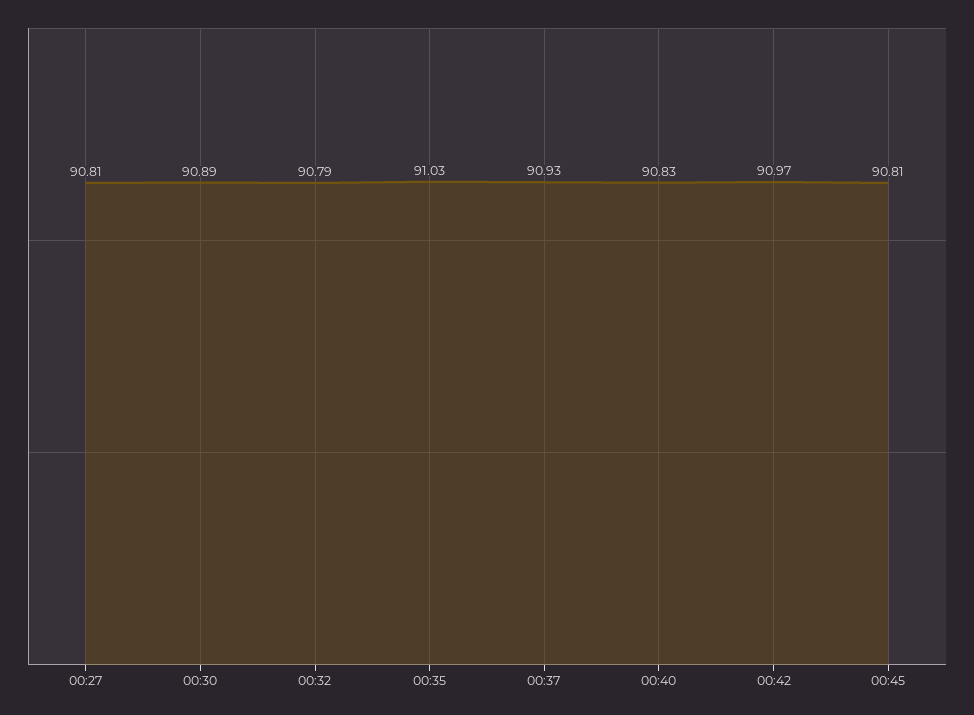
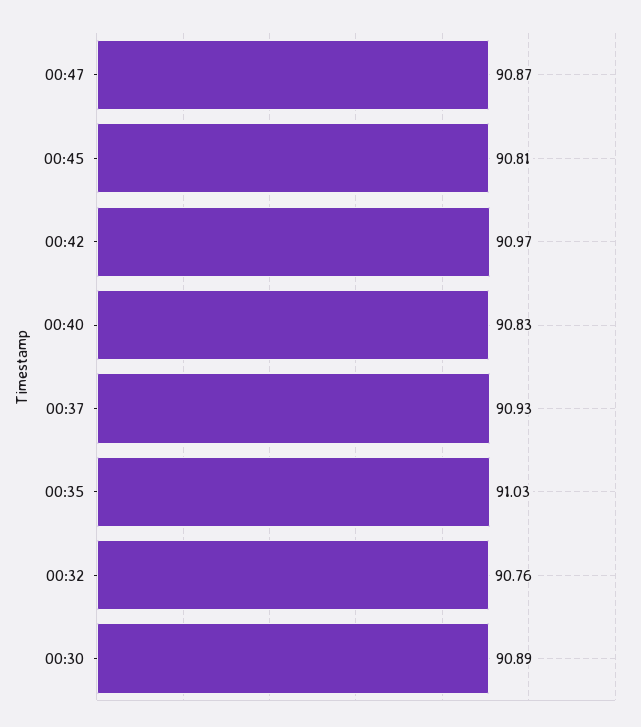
00:27: 90.81 -> none
00:32: 90.79 -> 90.76
00:47: none -> 90.87

